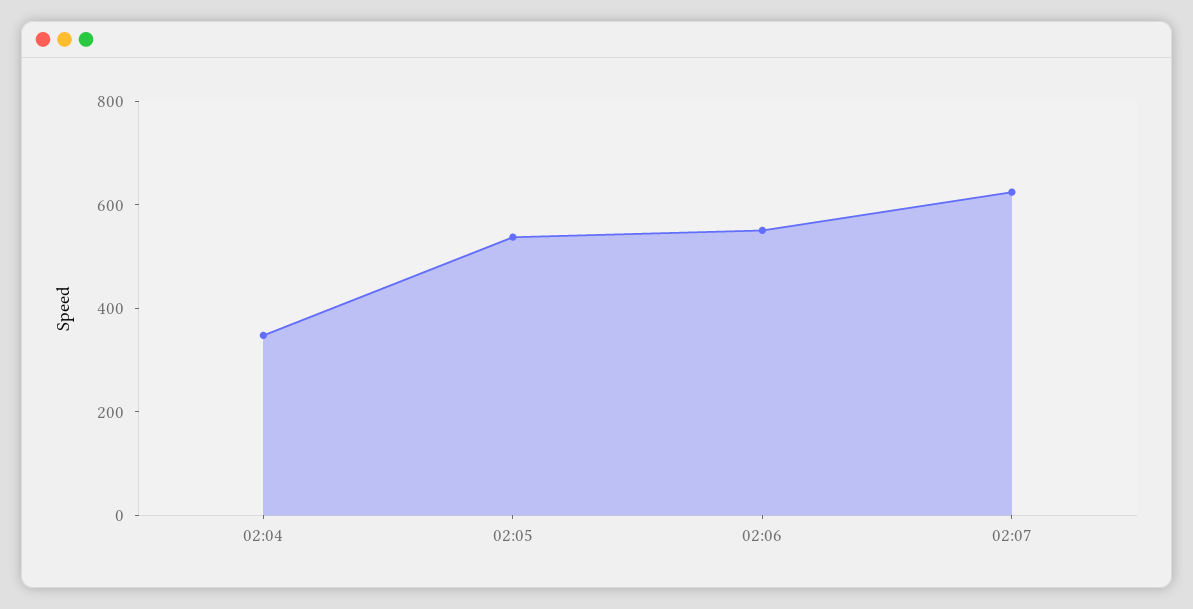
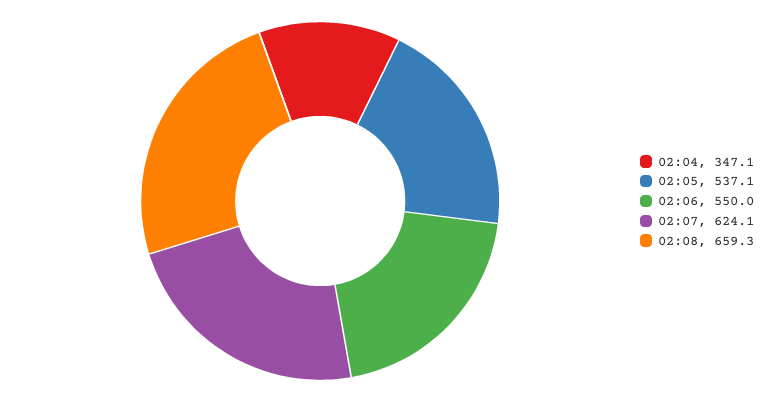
02:08: none -> 659.3

